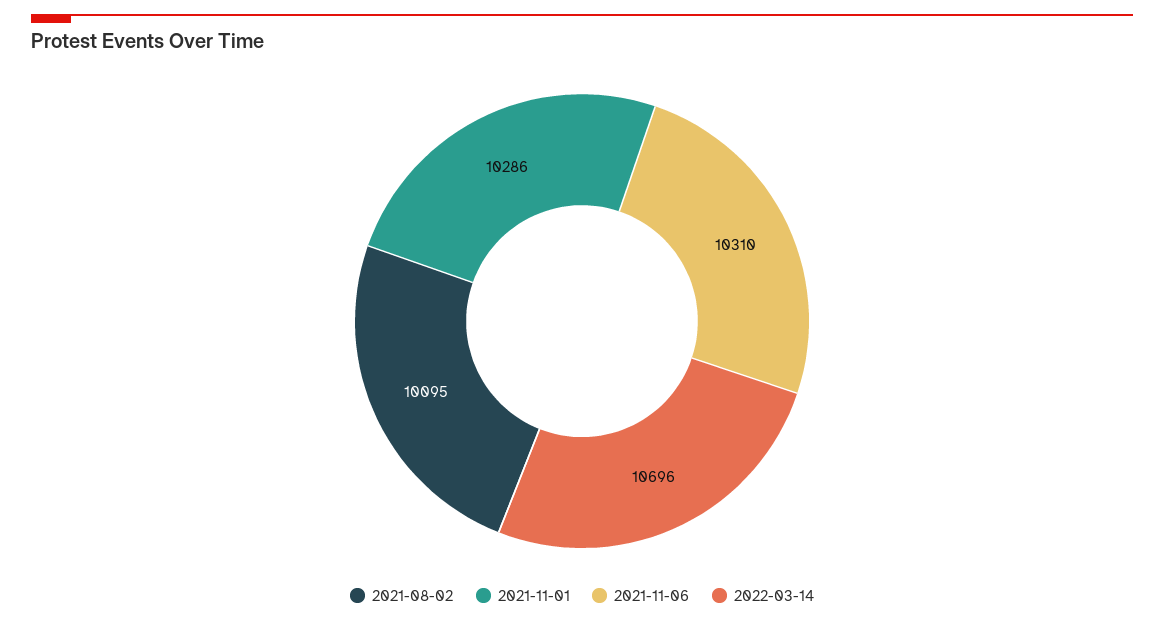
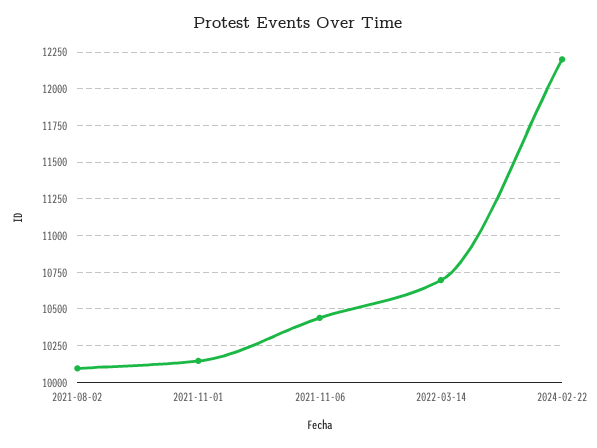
2021-11-01: 10286 -> 10150
2021-11-06: 10310 -> 10450
2024-02-22: none -> 12200

